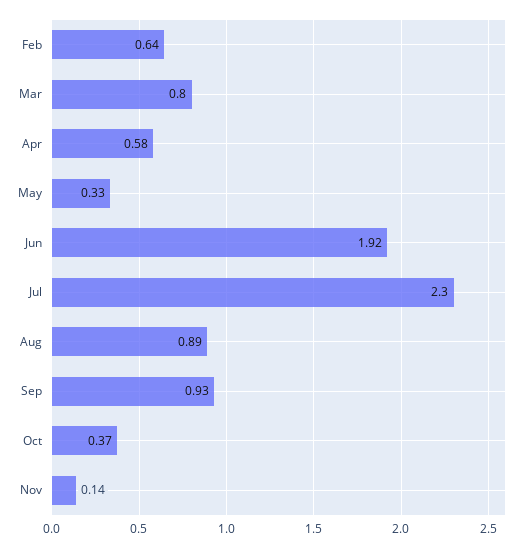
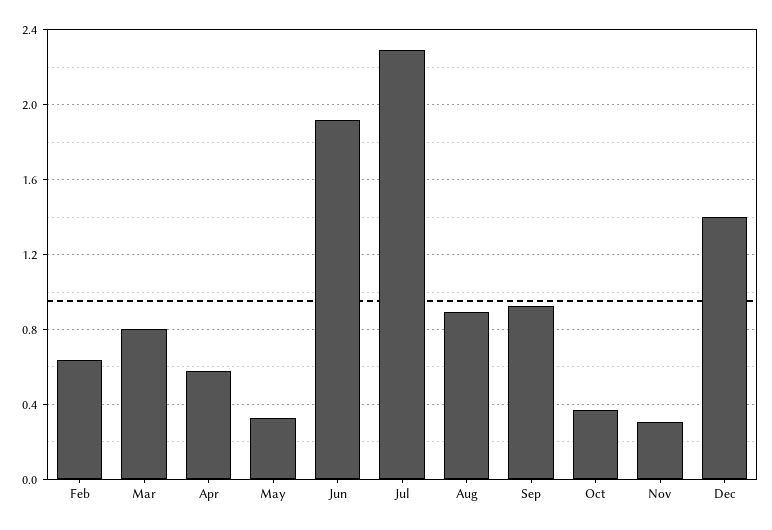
Nov: 0.14 -> 0.3
Dec: none -> 1.4

